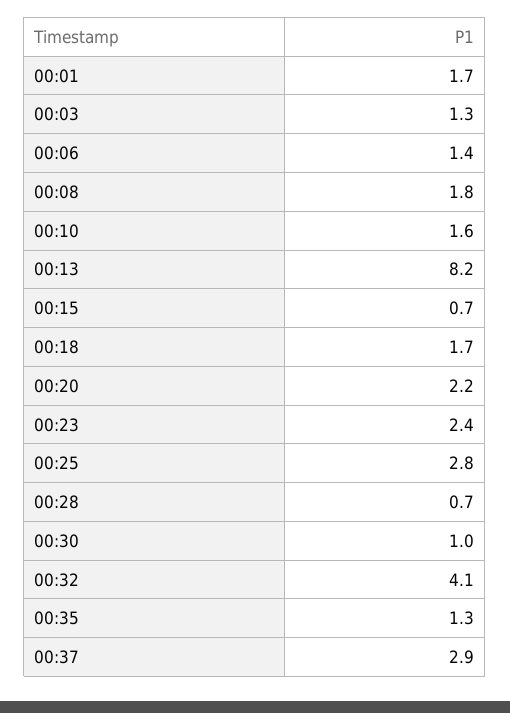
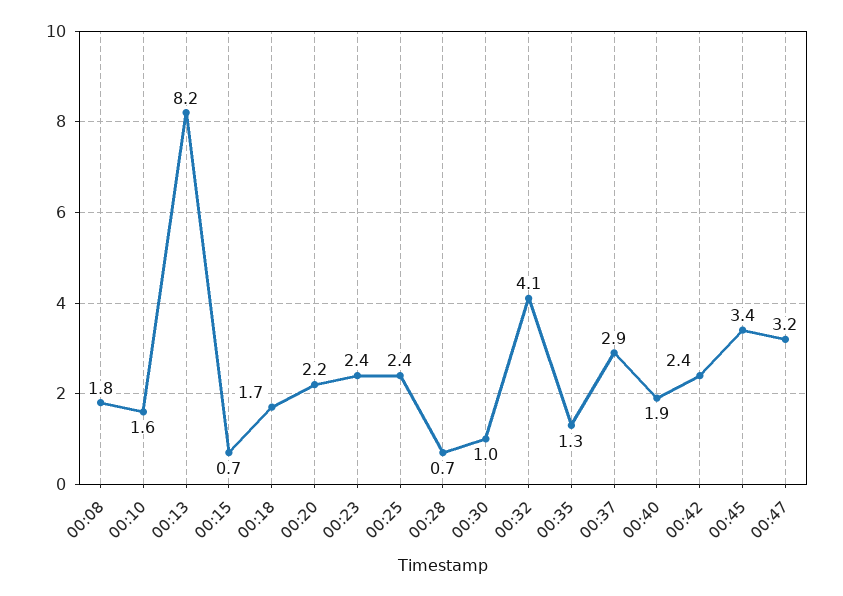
00:01: 1.7 -> none
00:03: 1.3 -> none
00:06: 1.4 -> none
00:25: 2.8 -> 2.4
00:40: none -> 1.9
00:42: none -> 2.4
00:45: none -> 3.4
00:47: none -> 3.2

